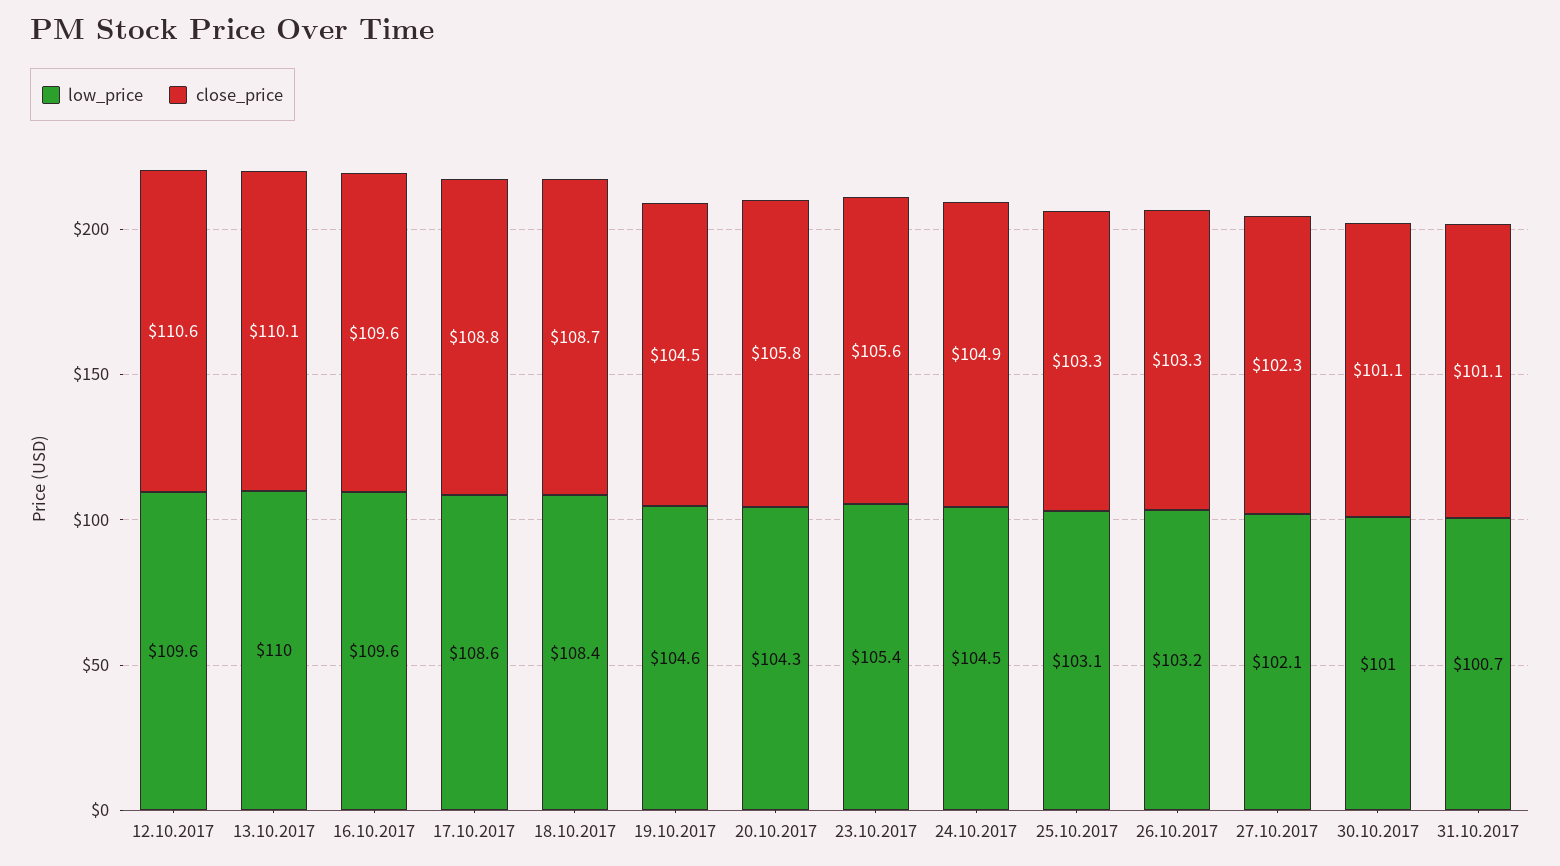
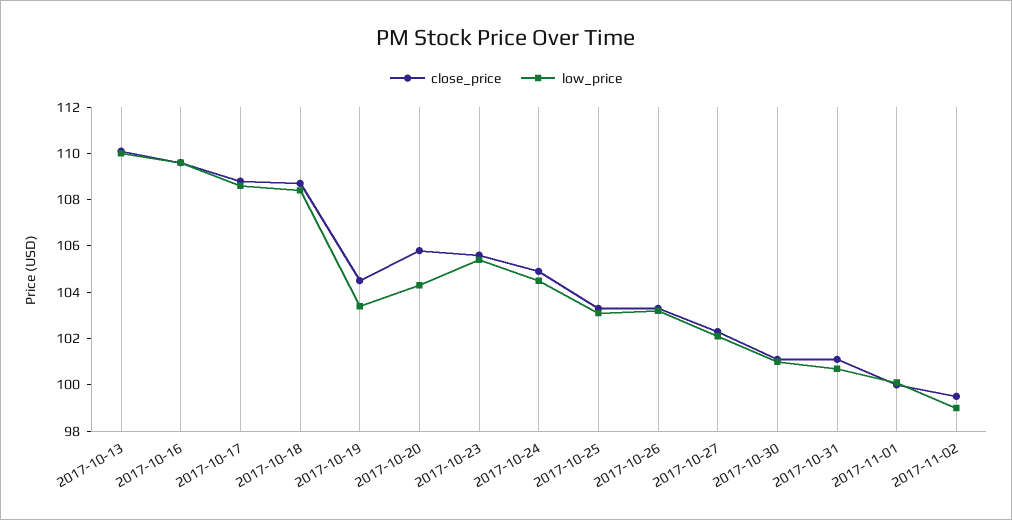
low_price, 12.10.2017: 109.6 -> none
close_price, 12.10.2017: 110.6 -> none
low_price, 19.10.2017: 104.6 -> 103.5
close_price, 2017-11-01: none -> 100
low_price, 2017-11-01: none -> 100
close_price, 2017-11-02: none -> 99.5
low_price, 2017-11-02: none -> 99

